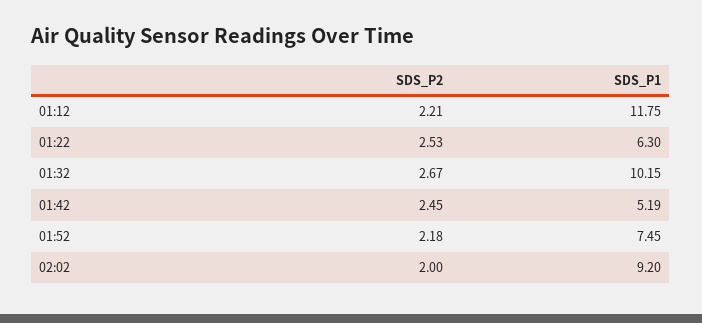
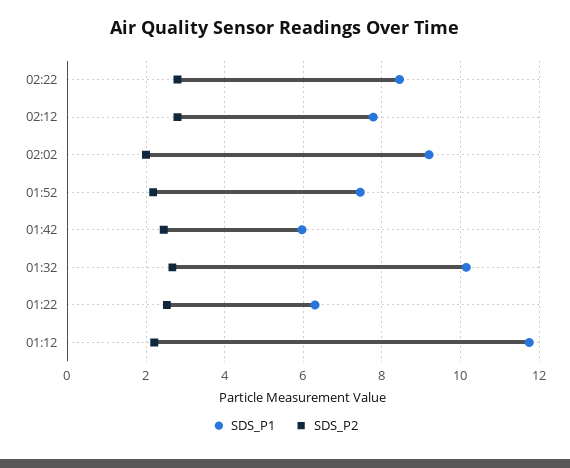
SDS_P1, 01:42: 5.19 -> 6
SDS_P1, 02:22: none -> 8.4
SDS_P2, 02:22: none -> 2.8
SDS_P1, 02:12: none -> 7.8
SDS_P2, 02:12: none -> 2.8

